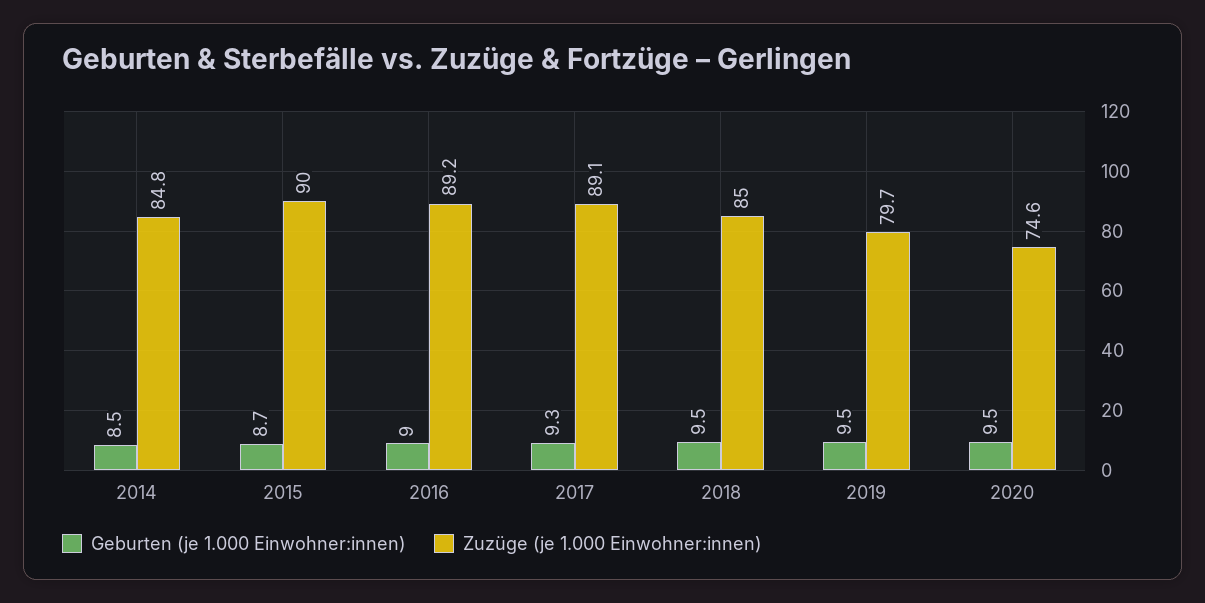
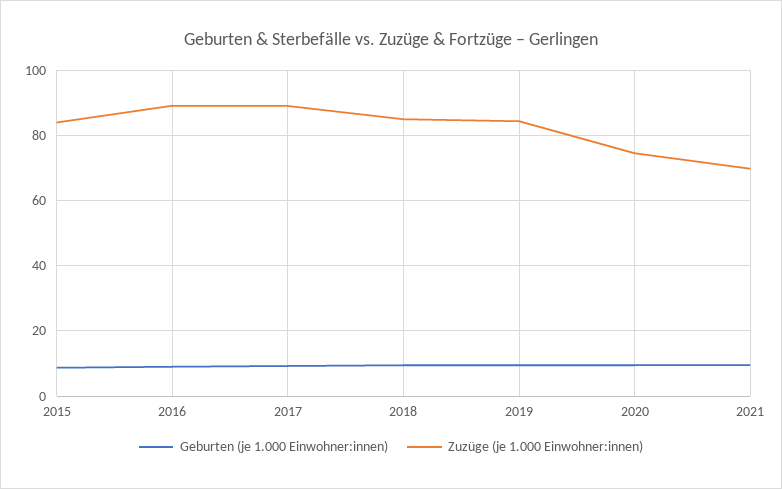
Geburten (je 1.000 Einwohner:innen), 2014: 8.5 -> none
Zuzüge (je 1.000 Einwohner:innen), 2014: 84.8 -> none
Zuzüge (je 1.000 Einwohner:innen), 2015: 90 -> 84
Zuzüge (je 1.000 Einwohner:innen), 2019: 79.7 -> 84
Geburten (je 1.000 Einwohner:innen), 2021: none -> 10
Zuzüge (je 1.000 Einwohner:innen), 2021: none -> 70

